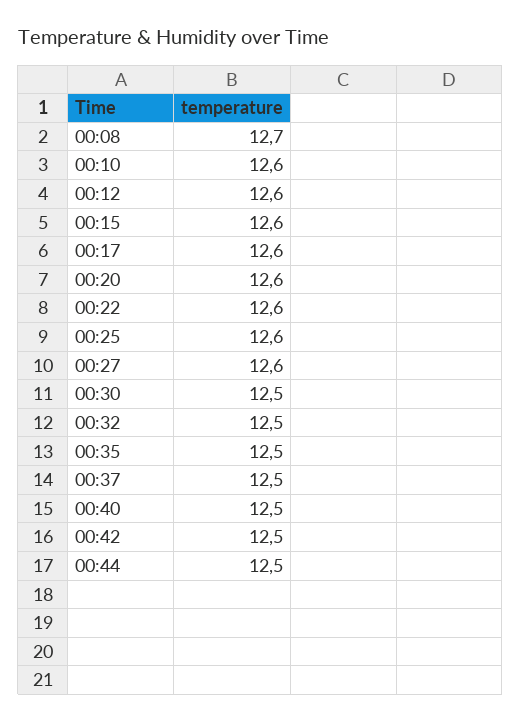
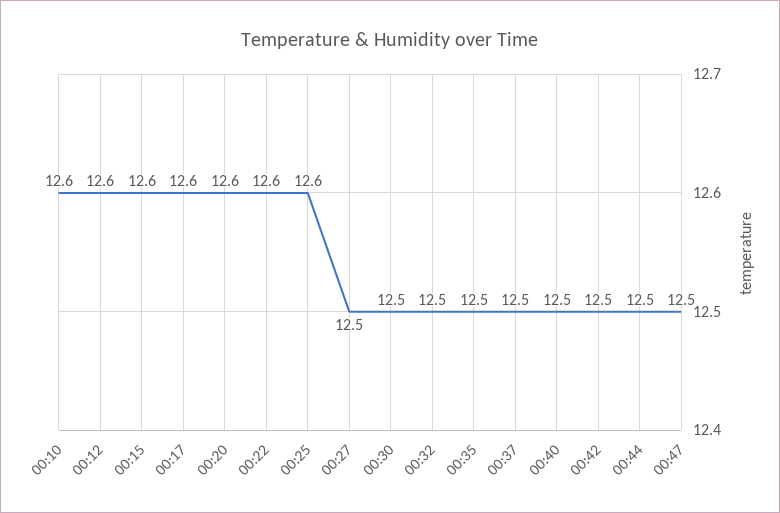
00:08: 12.7 -> none
00:27: 12.6 -> 12.5
00:47: none -> 12.5

